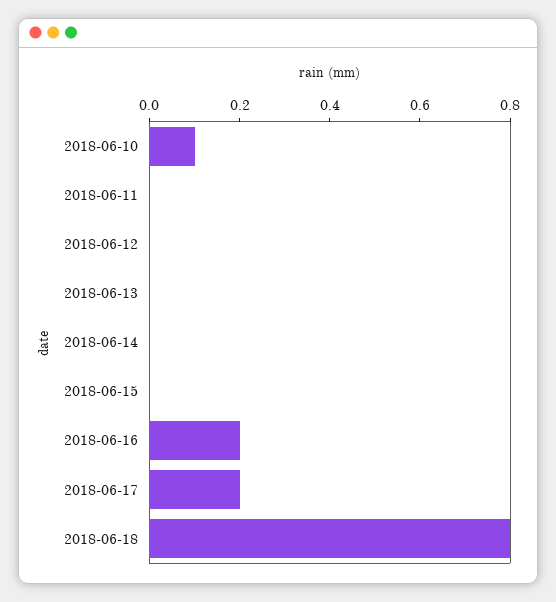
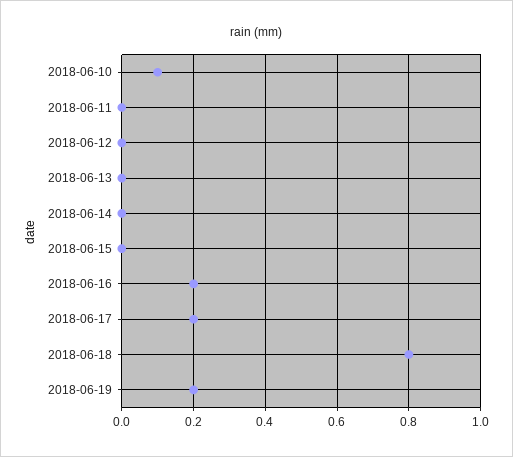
2018-06-19: none -> 0.2

